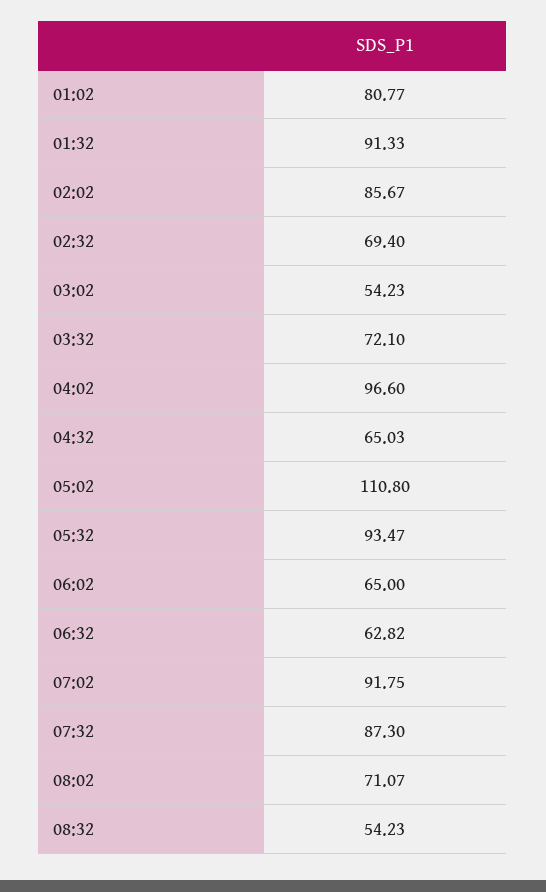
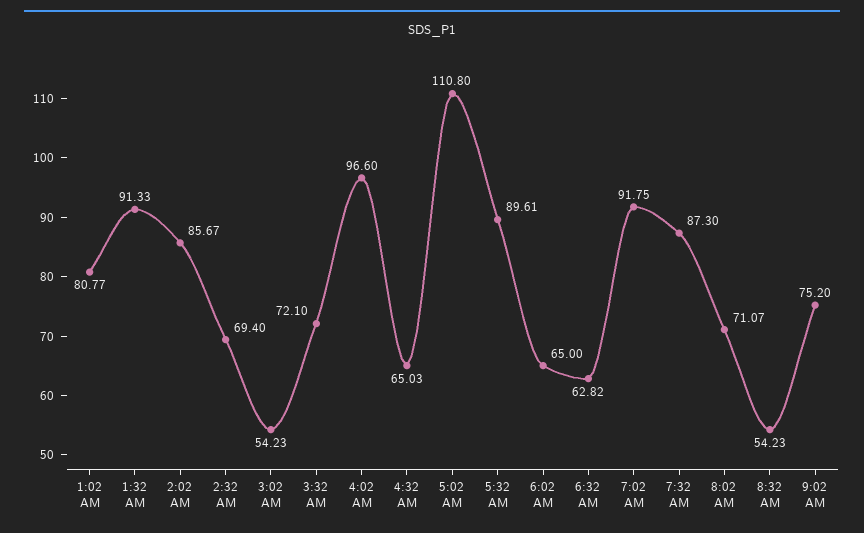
05:32: 93.47 -> 89.61
9:02 AM: none -> 75.2

